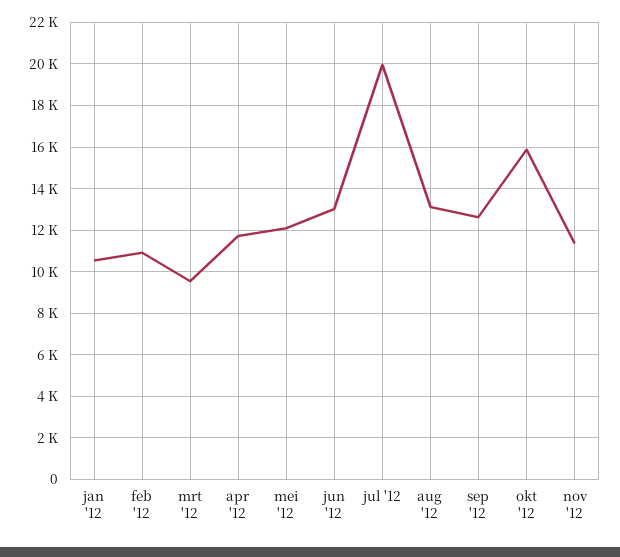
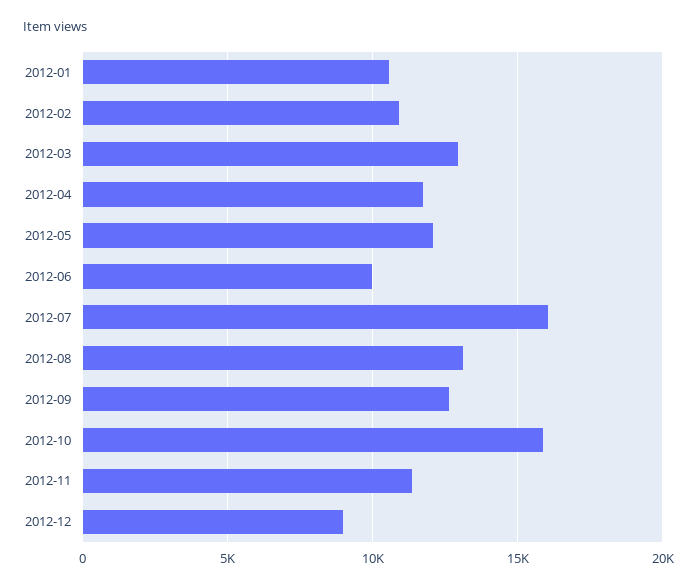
mrt '12: 9500 -> 13000
jun '12: 13000 -> 10000
jul '12: 20000 -> 16000
2012-12: none -> 9000

